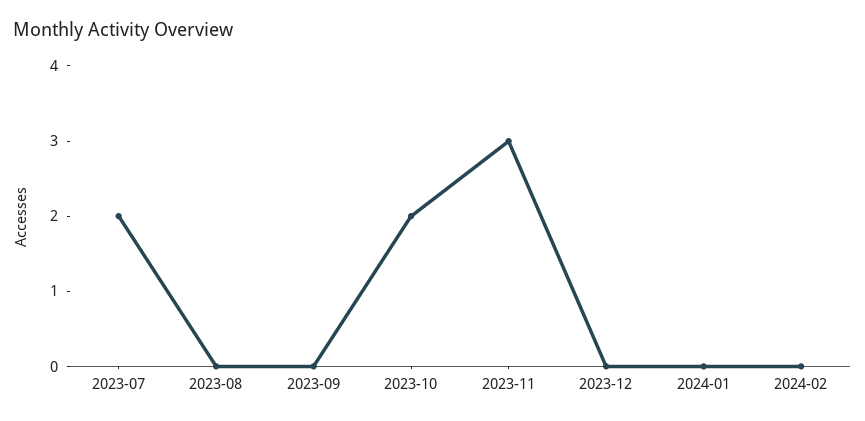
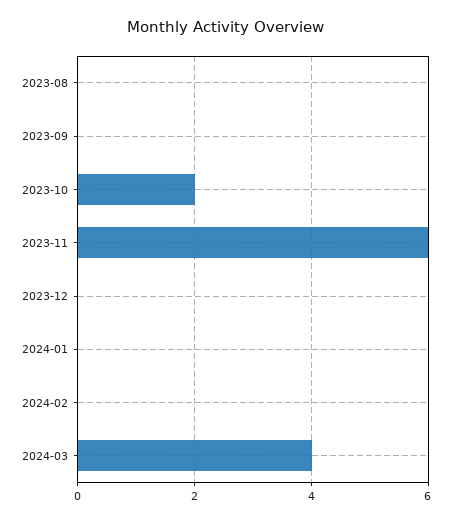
2023-07: 2 -> none
2023-11: 3 -> 6
2024-03: none -> 4

